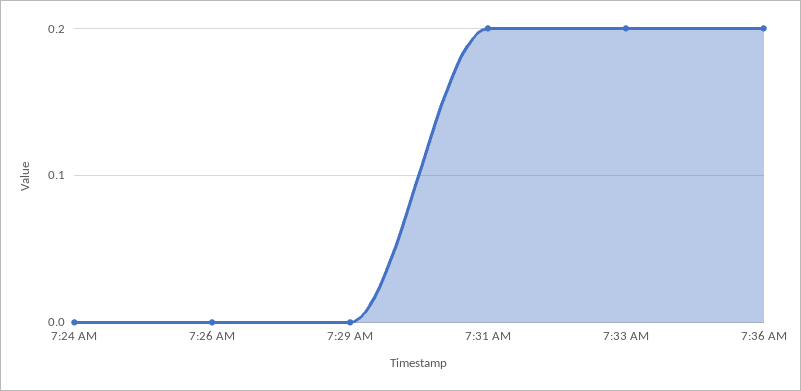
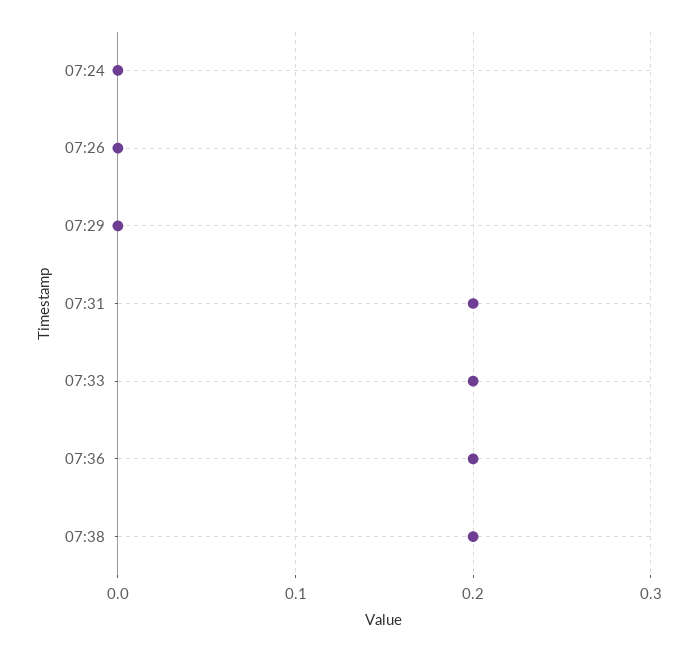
07:38: none -> 0.2

